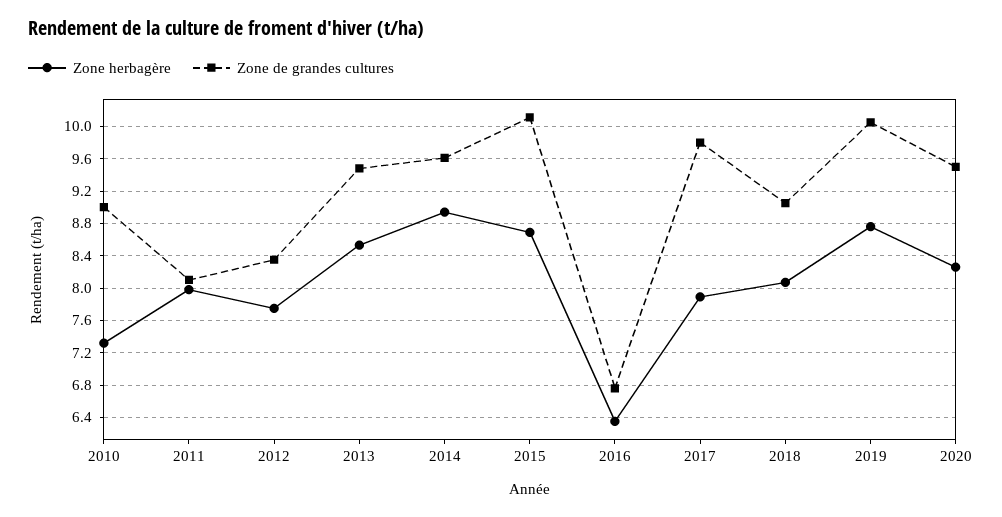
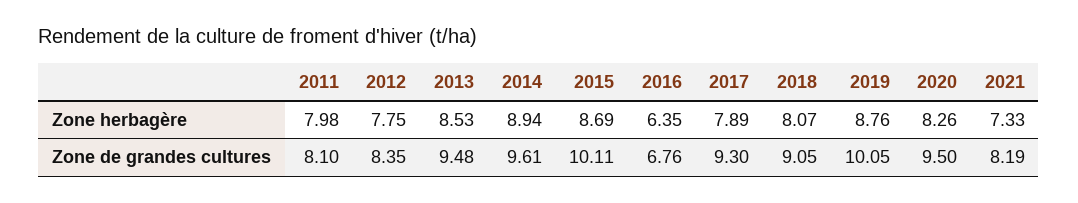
Zone herbagère, 2010: 7.3 -> none
Zone de grandes cultures, 2010: 9 -> none
Zone de grandes cultures, 2017: 9.8 -> 9.3
Zone herbagère, 2021: none -> 7.33
Zone de grandes cultures, 2021: none -> 8.19

